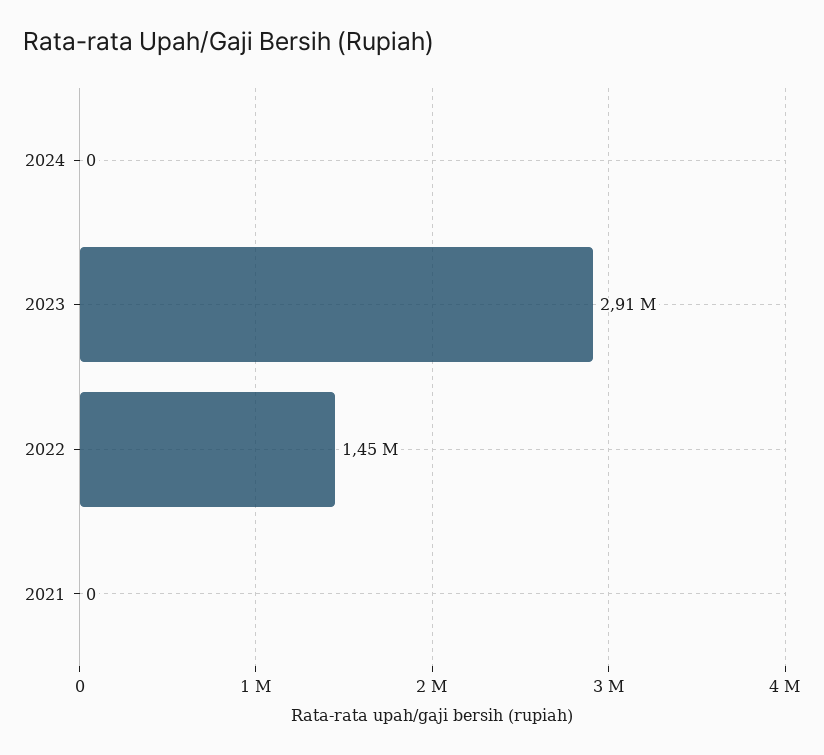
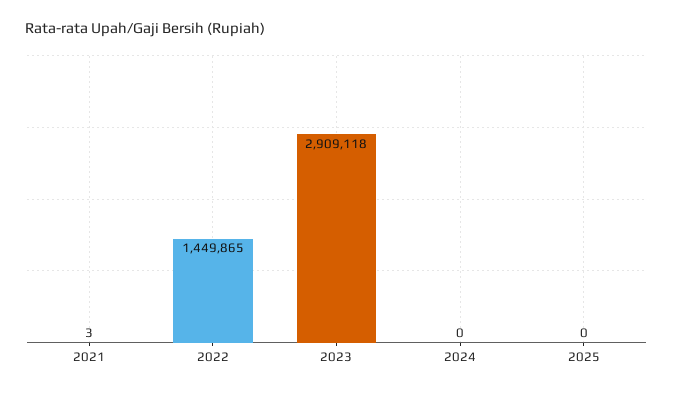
2021: 0 -> 3
2025: none -> 0

